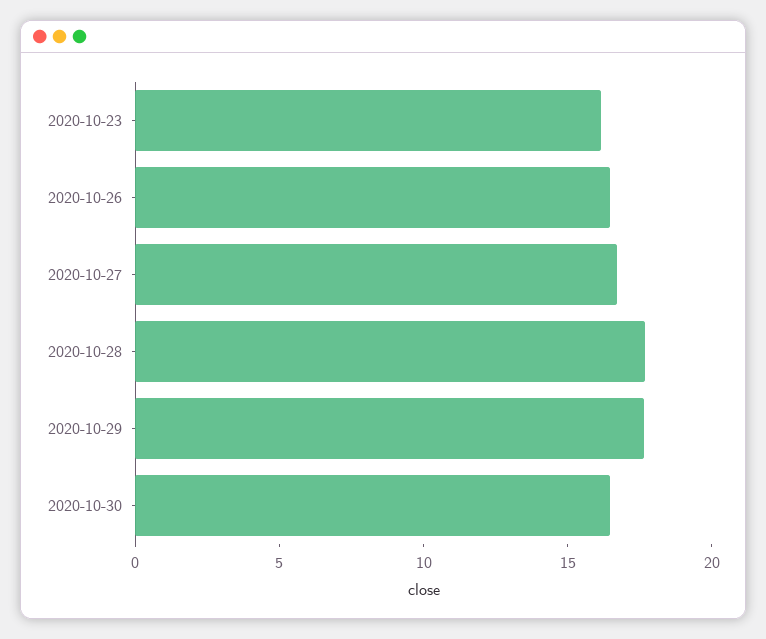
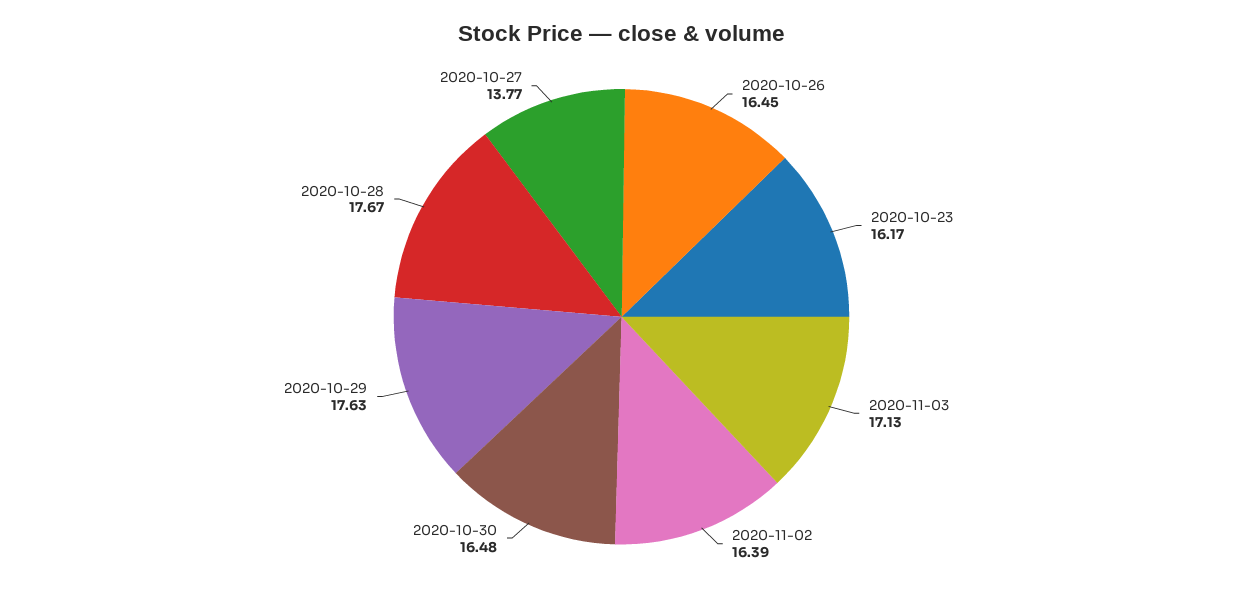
2020-10-27: 17 -> 13.77
2020-11-03: none -> 17.13
2020-11-02: none -> 16.39

